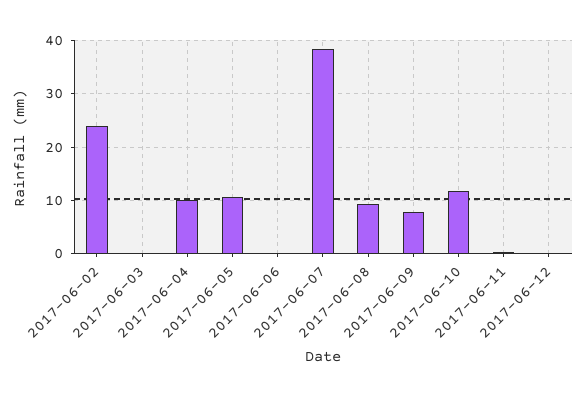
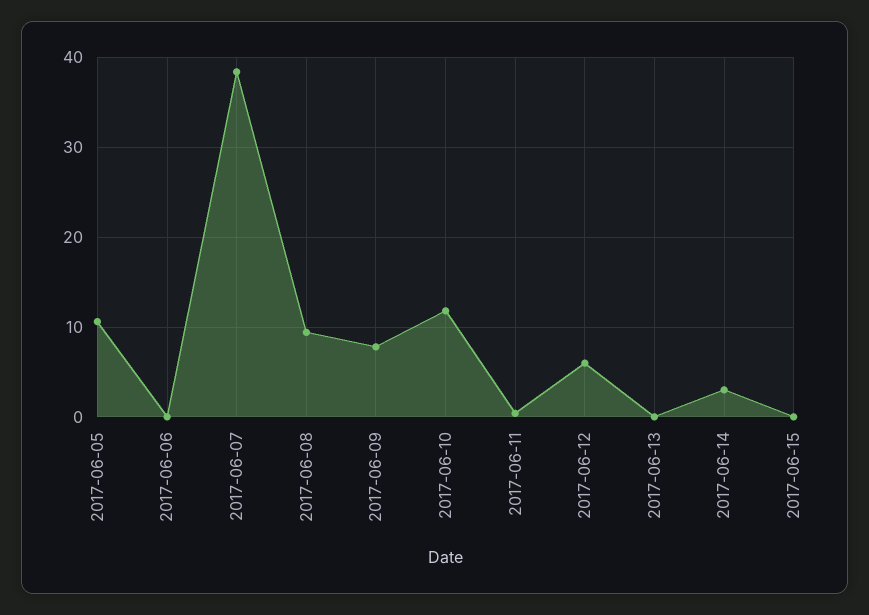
2017-06-02: 24 -> none
2017-06-03: 0 -> none
2017-06-04: 10 -> none
2017-06-12: 0 -> 6
2017-06-13: none -> 0
2017-06-14: none -> 3
2017-06-15: none -> 0

